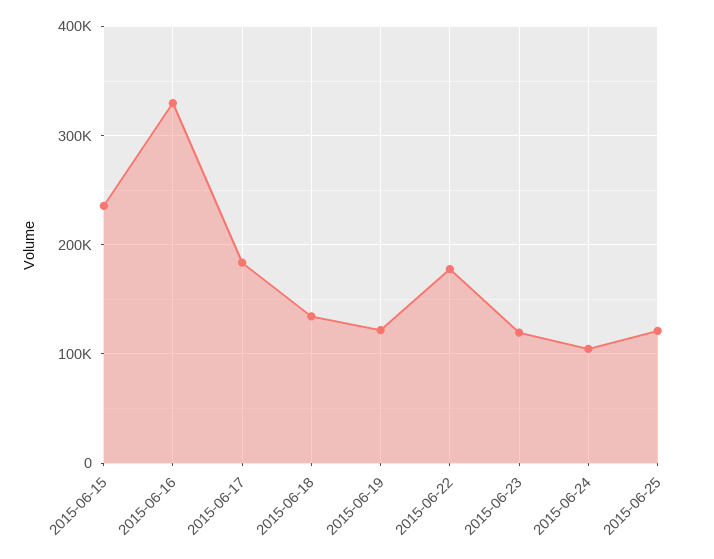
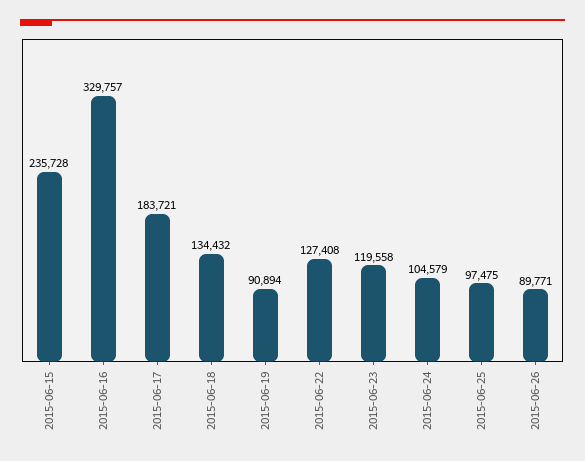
2015-06-19: 120000 -> 90894
2015-06-22: 180000 -> 127408
2015-06-25: 120000 -> 97475
2015-06-26: none -> 89771

